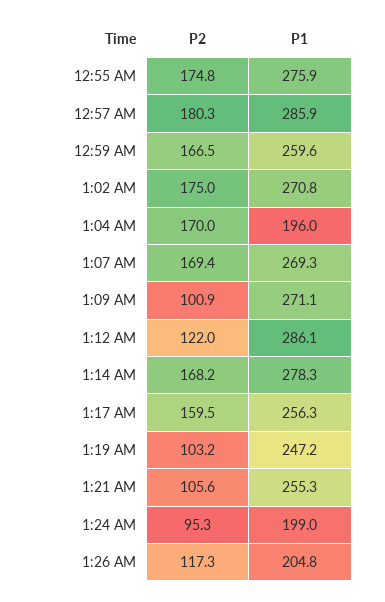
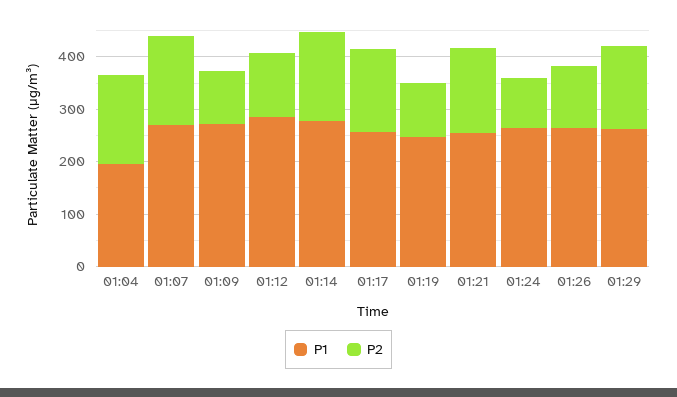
P2, 12:55 AM: 174.8 -> none
P1, 12:55 AM: 275.9 -> none
P2, 12:57 AM: 180.3 -> none
P1, 12:57 AM: 285.9 -> none
P2, 12:59 AM: 166.5 -> none
P1, 12:59 AM: 259.6 -> none
P2, 1:02 AM: 175 -> none
P1, 1:02 AM: 270.8 -> none
P2, 1:21 AM: 105.6 -> 160
P1, 1:24 AM: 199 -> 260
P1, 1:26 AM: 204.8 -> 260
P1, 01:29: none -> 260
P2, 01:29: none -> 160

